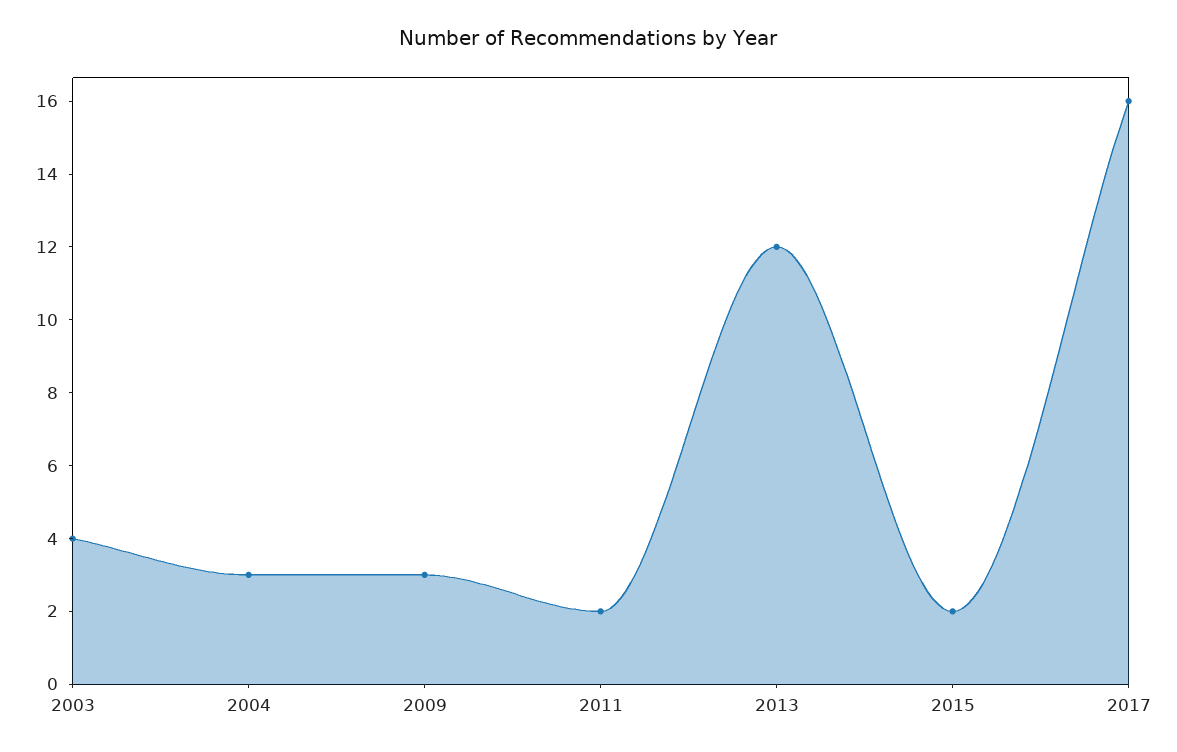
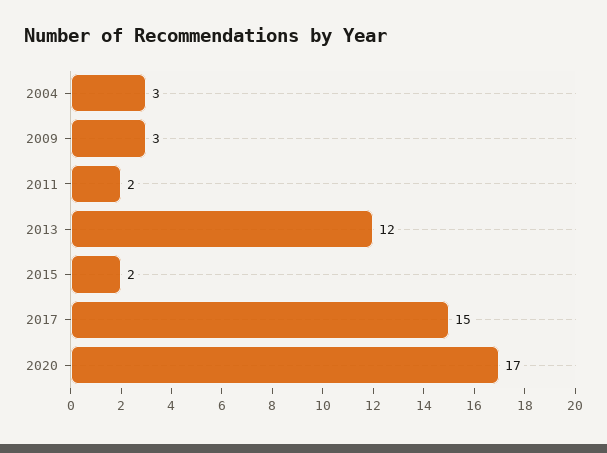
2003: 4 -> none
2017: 16 -> 15
2020: none -> 17

